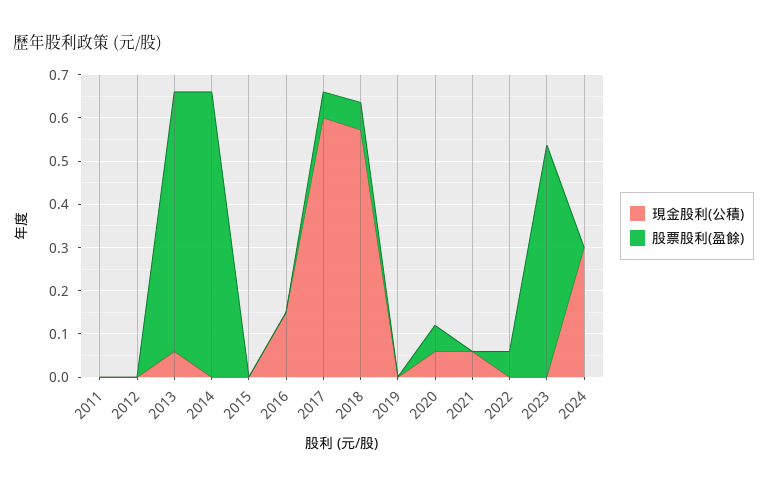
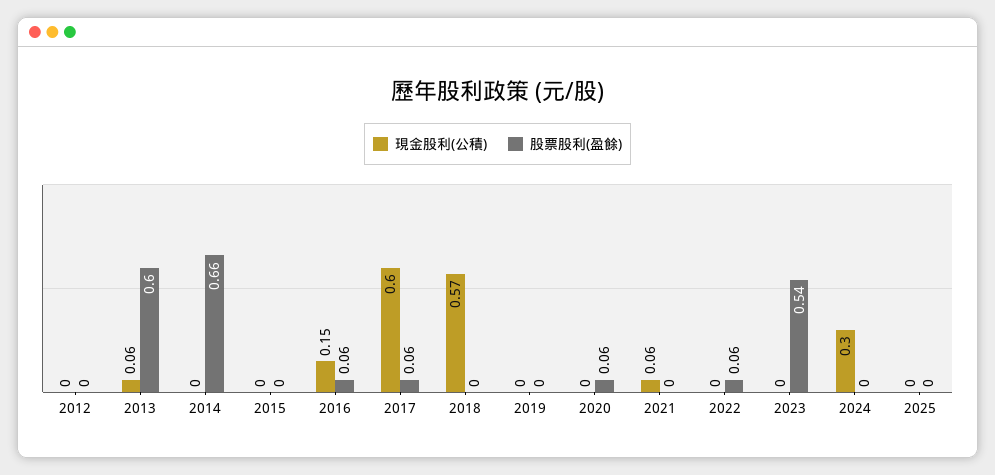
現金股利(公積), 2011: 0 -> none
股票股利(盈餘), 2011: 0 -> none
股票股利(盈餘), 2016: 0 -> 0.06
股票股利(盈餘), 2018: 0.06 -> 0
現金股利(公積), 2020: 0.06 -> 0
現金股利(公積), 2025: none -> 0
股票股利(盈餘), 2025: none -> 0

